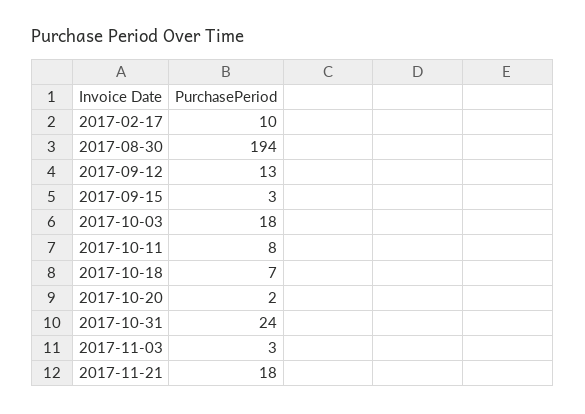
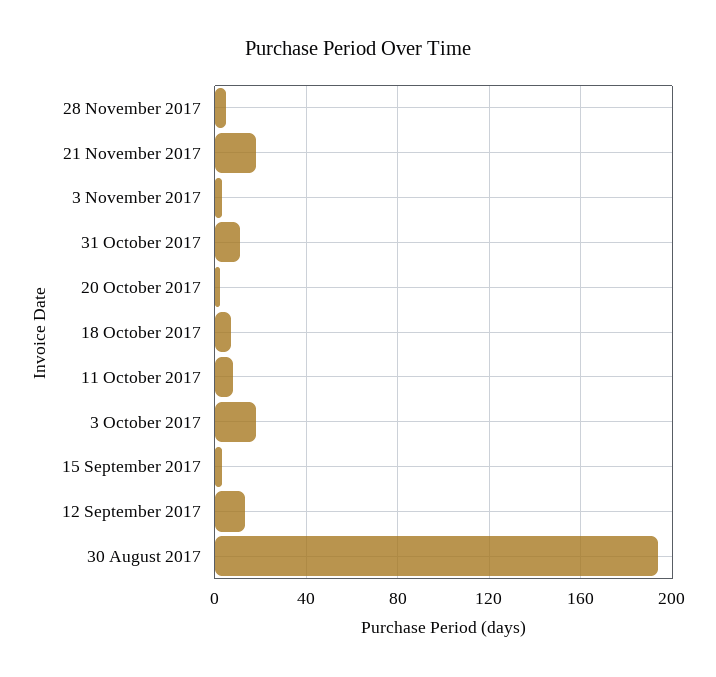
2017-02-17: 10 -> none
2017-10-31: 24 -> 10
28 November 2017: none -> 5

